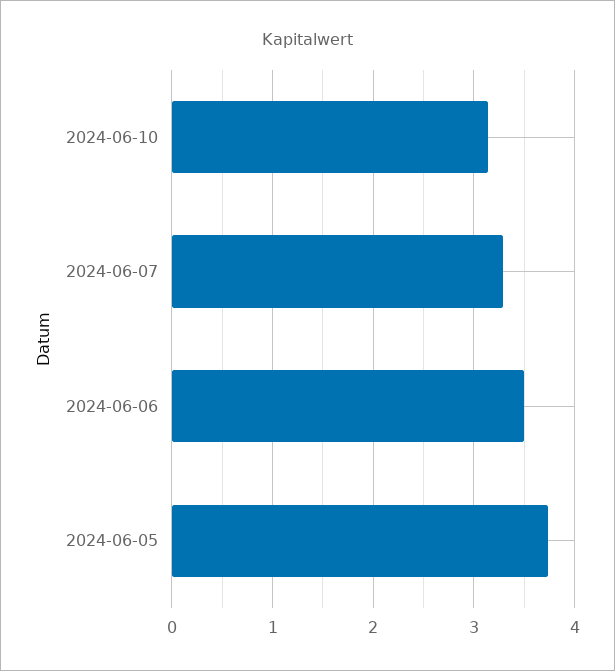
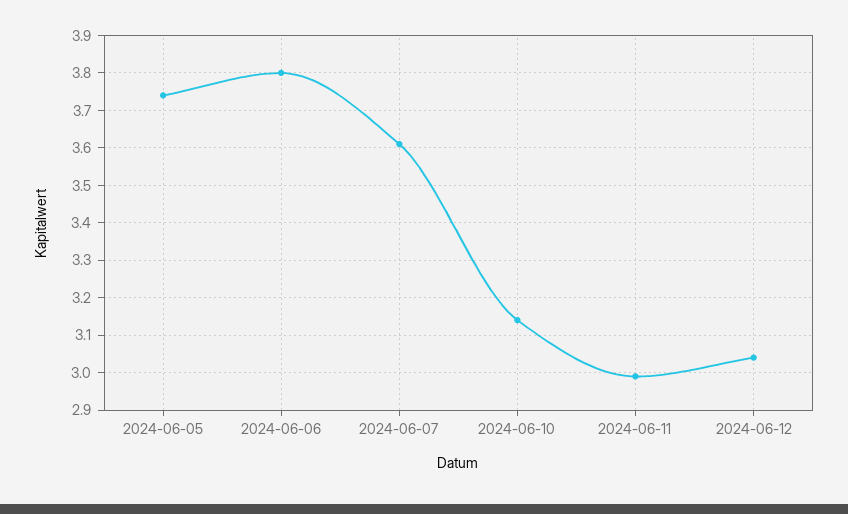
2024-06-07: 3.3 -> 3.6
2024-06-06: 3.5 -> 3.8
2024-06-11: none -> 3
2024-06-12: none -> 3.05

